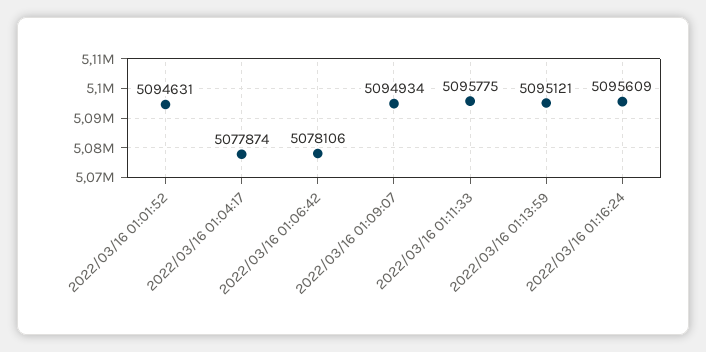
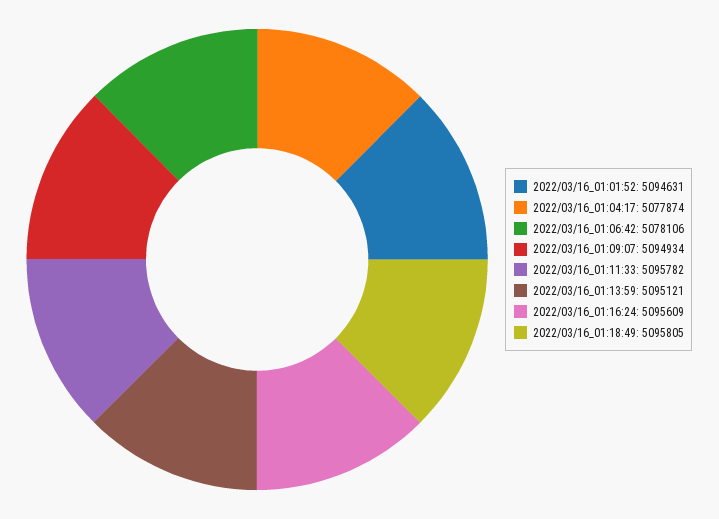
2022/03/16 01:11:33: 5095775 -> 5095782
2022/03/16_01:18:49: none -> 5095805

